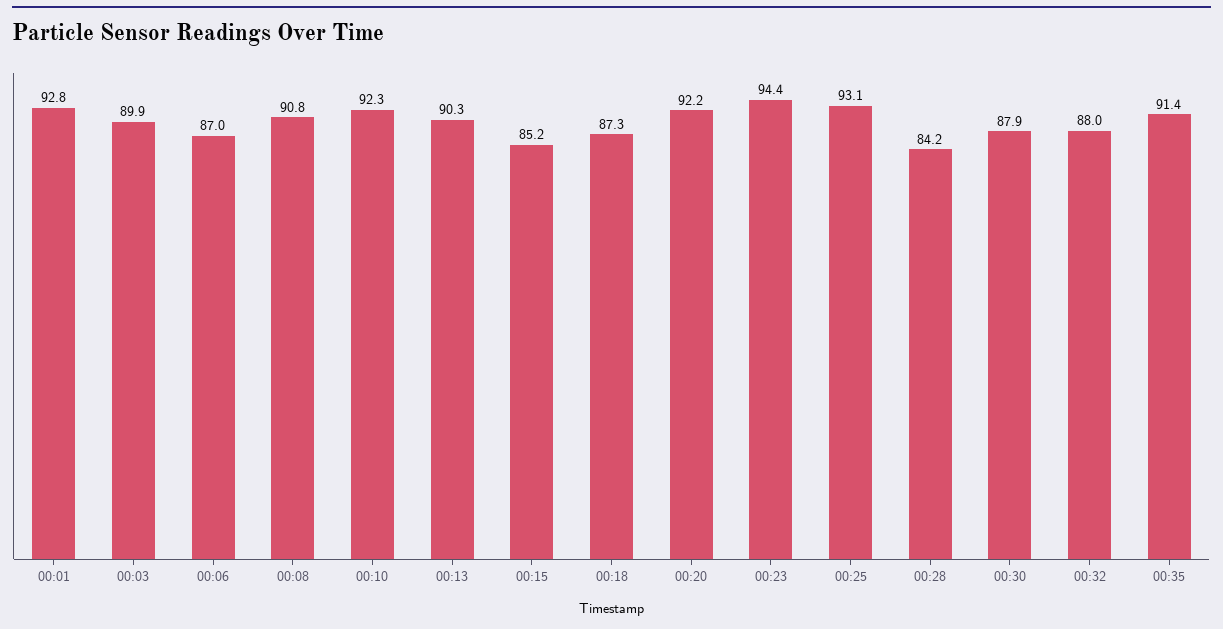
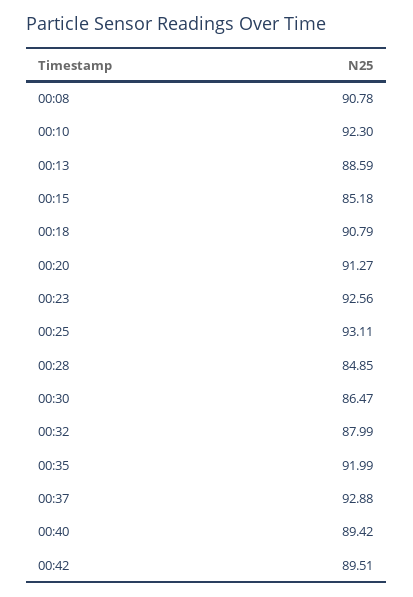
00:01: 92.8 -> none
00:03: 89.9 -> none
00:06: 87 -> none
00:13: 90.3 -> 88.59
00:18: 87.3 -> 90.79
00:20: 92.2 -> 91.27
00:23: 94.4 -> 92.56
00:28: 84.2 -> 84.85
00:30: 87.9 -> 86.47
00:35: 91.4 -> 91.99
00:37: none -> 92.88
00:40: none -> 89.42
00:42: none -> 89.51

